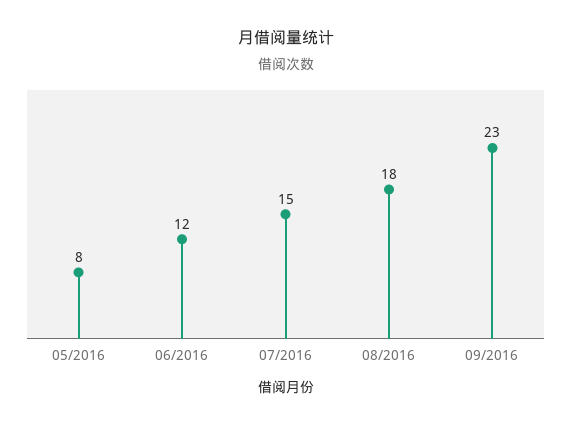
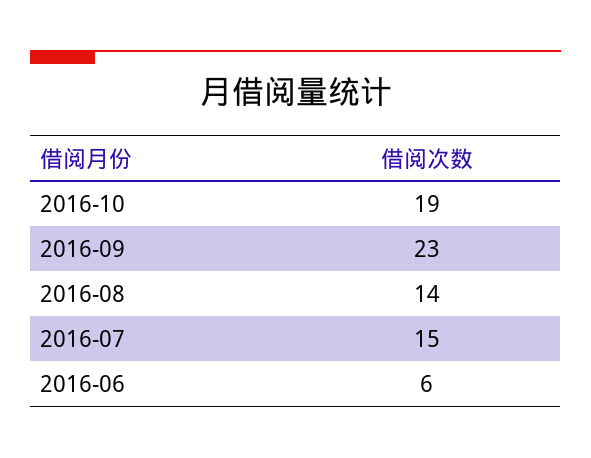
05/2016: 8 -> none
06/2016: 12 -> 6
08/2016: 18 -> 14
2016-10: none -> 19

